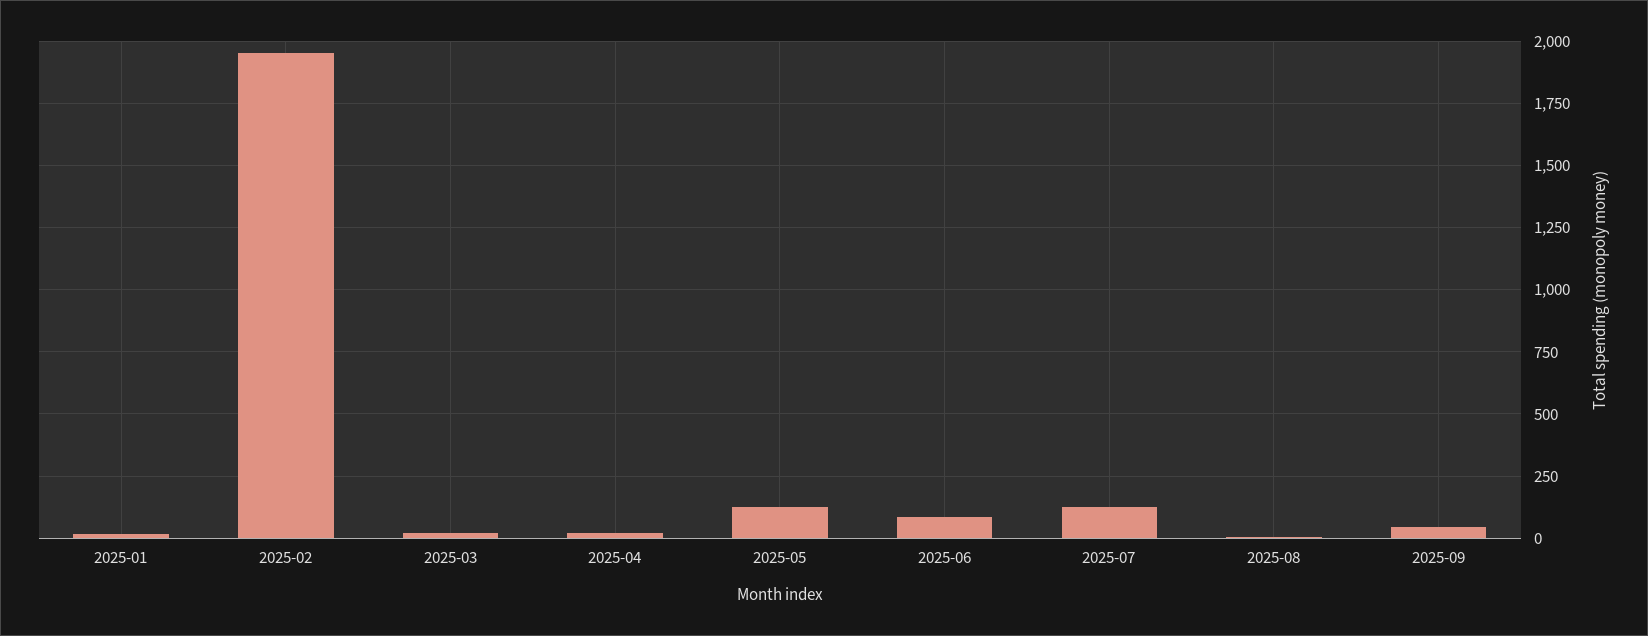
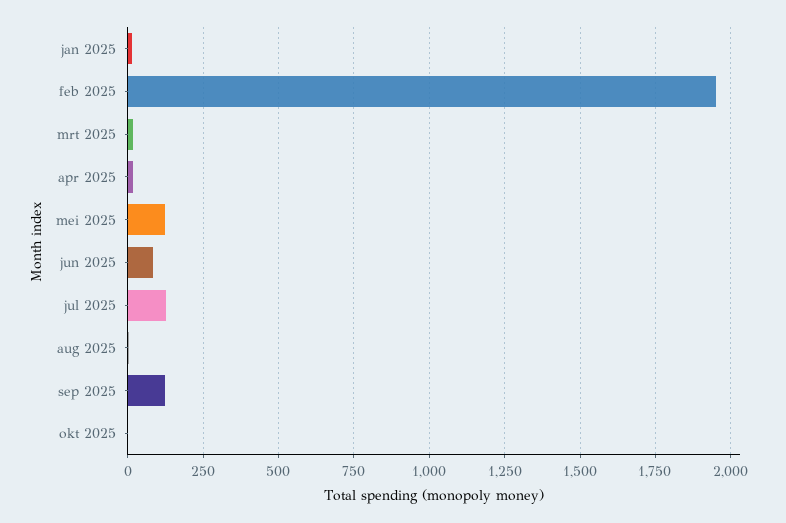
2025-09: 50 -> 125
okt 2025: none -> 0

